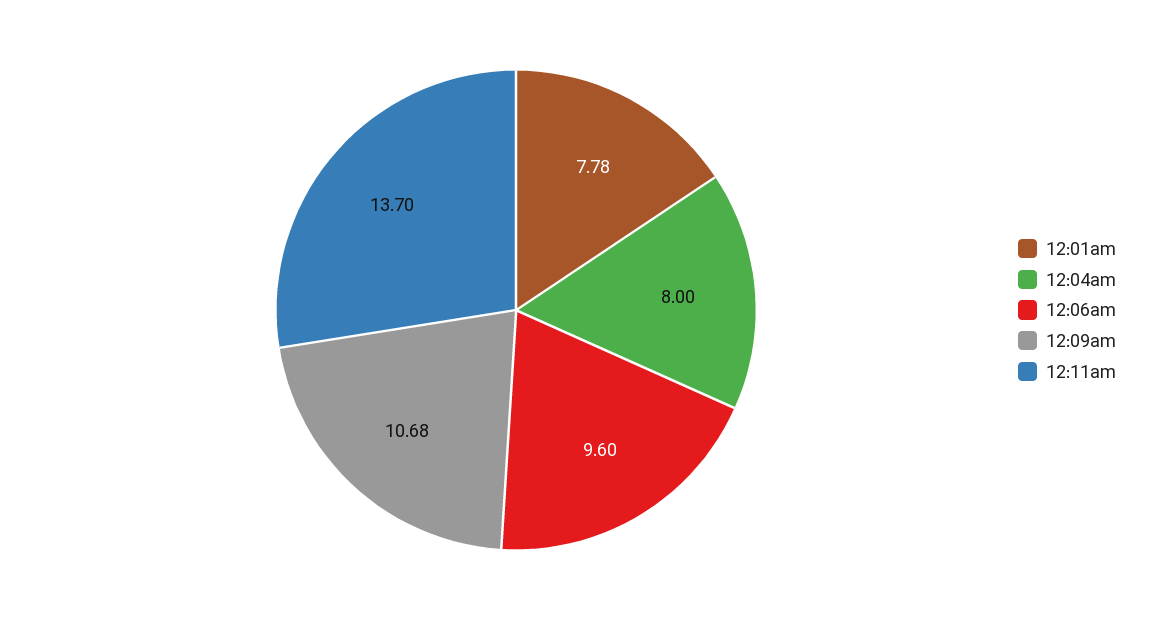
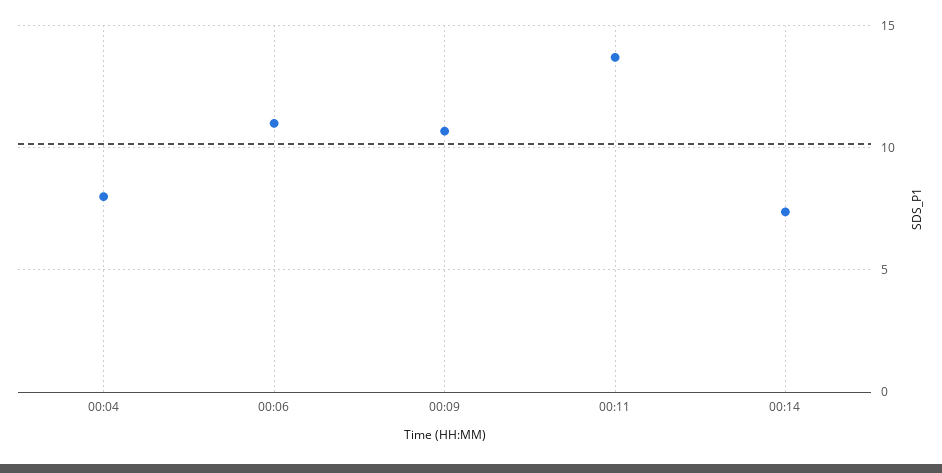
12:01am: 7.78 -> none
12:06am: 9.6 -> 11
00:14: none -> 7.5

